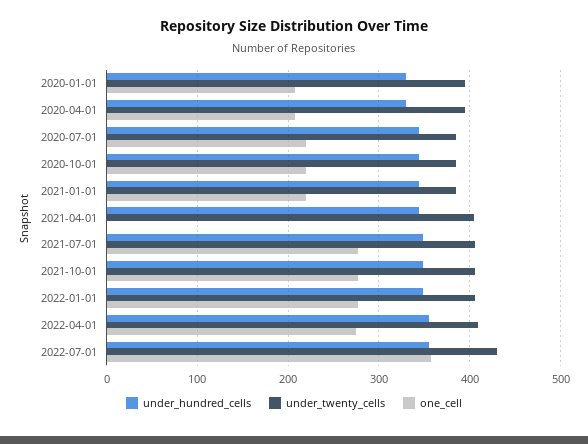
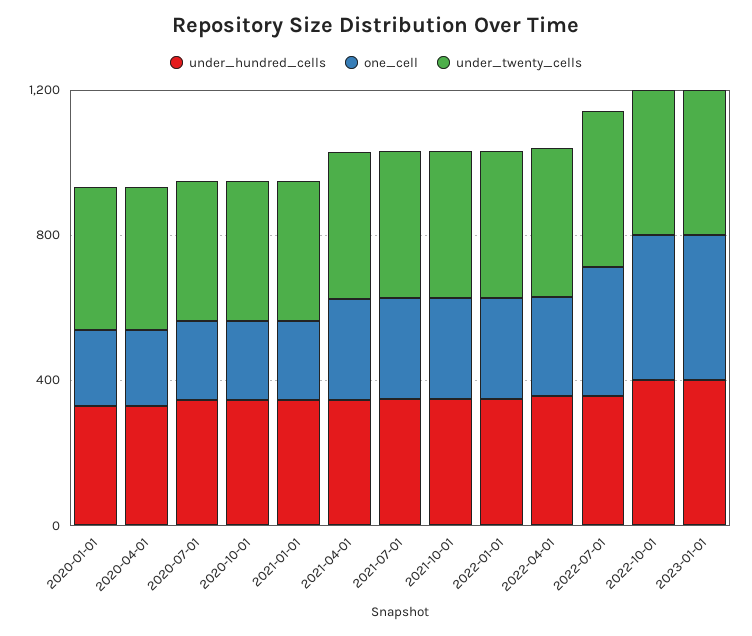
one_cell, 2021-04-01: 0 -> 300
under_hundred_cells, 2022-10-01: none -> 400
one_cell, 2022-10-01: none -> 400
under_twenty_cells, 2022-10-01: none -> 400
under_hundred_cells, 2023-01-01: none -> 400
one_cell, 2023-01-01: none -> 400
under_twenty_cells, 2023-01-01: none -> 400

